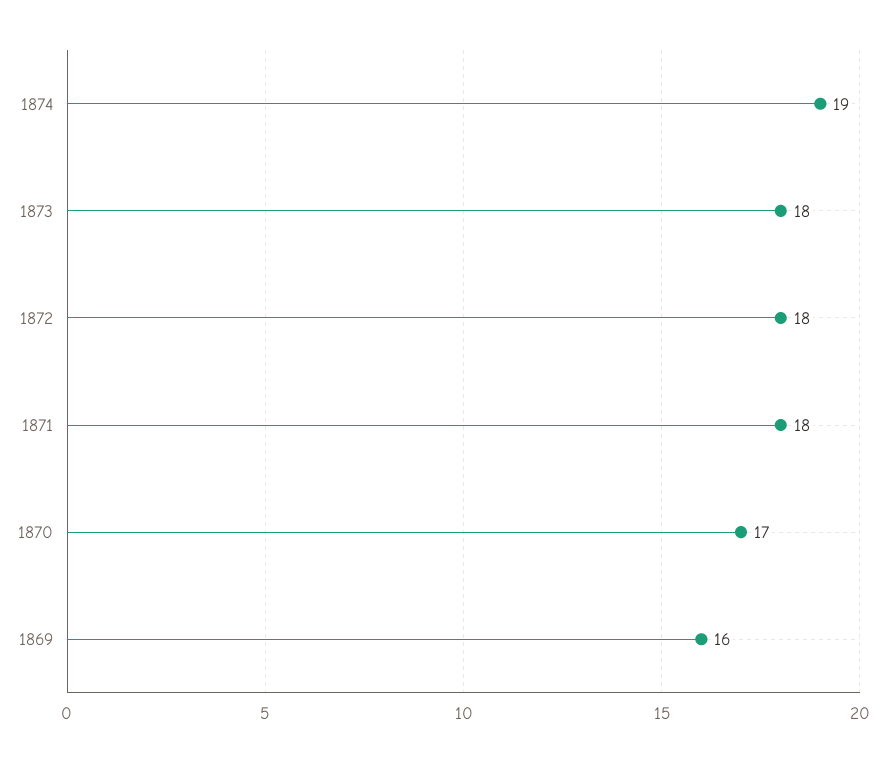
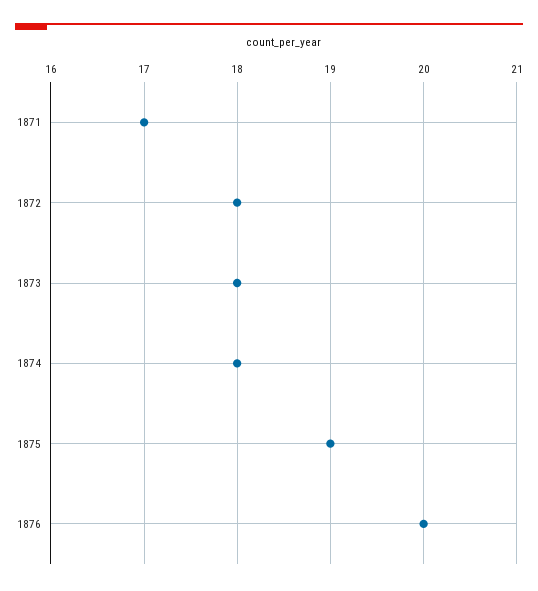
1874: 19 -> 18
1871: 18 -> 17
1870: 17 -> none
1869: 16 -> none
1875: none -> 19
1876: none -> 20

